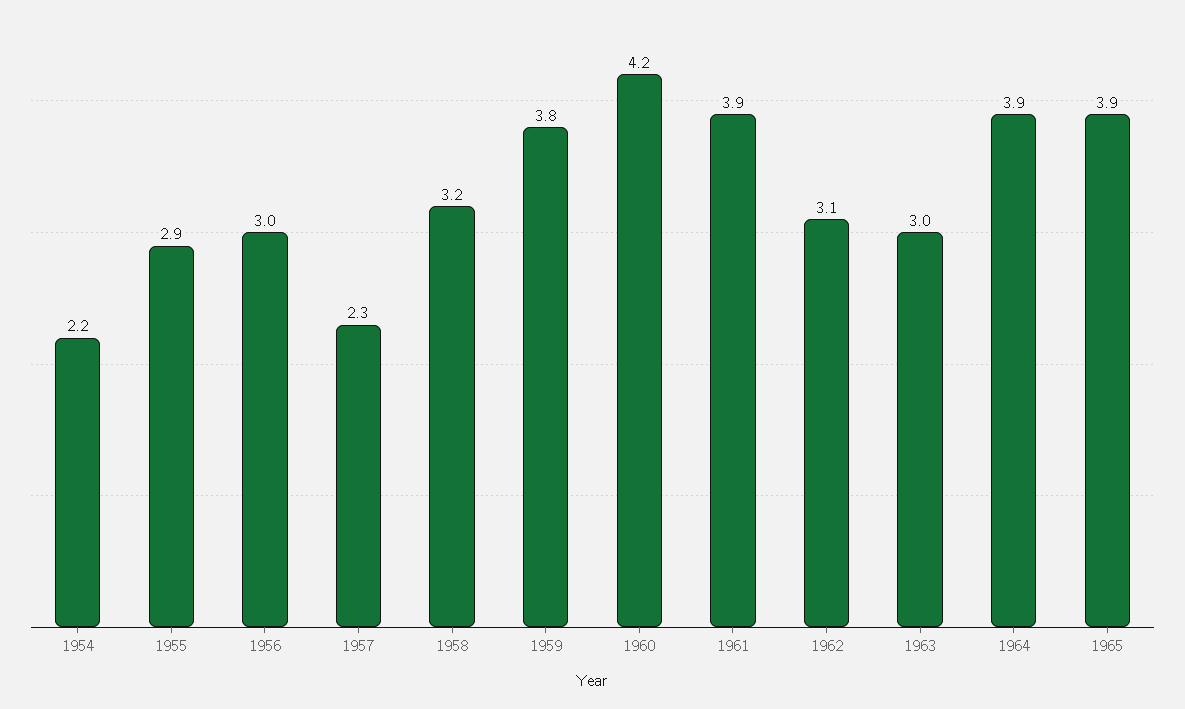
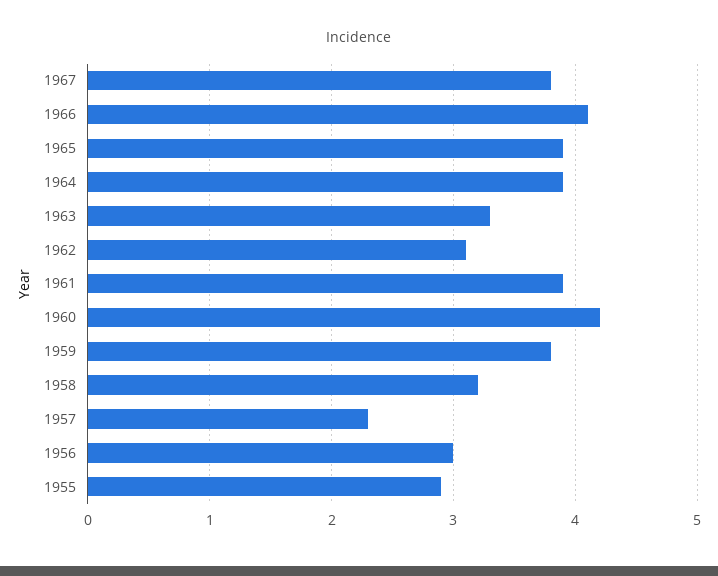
1954: 2.2 -> none
1963: 3 -> 3.3
1967: none -> 3.8
1966: none -> 4.1

